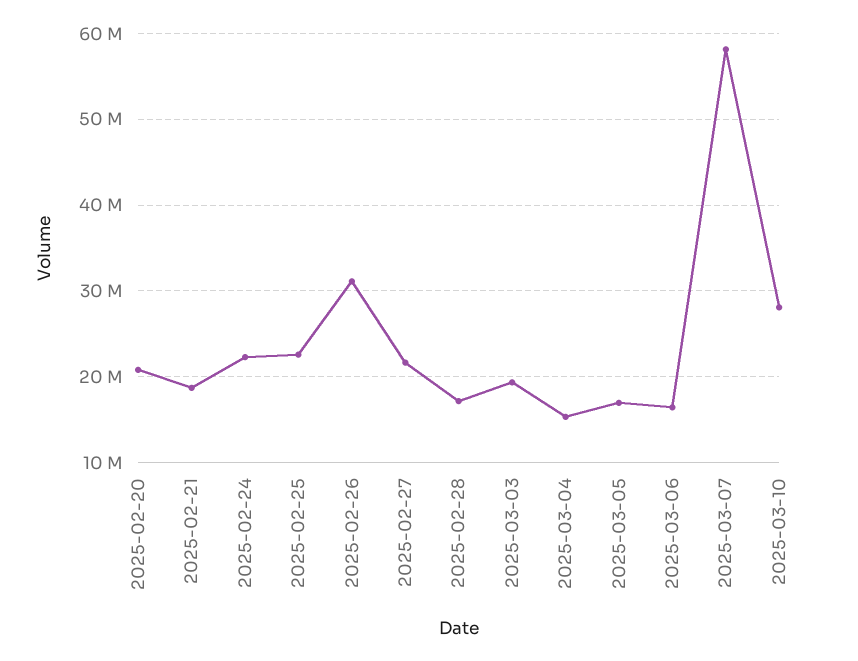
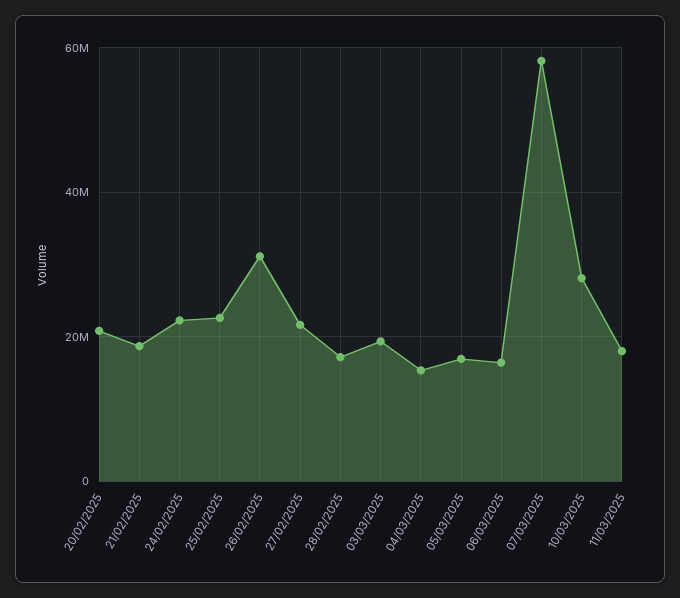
11/03/2025: none -> 18000000

